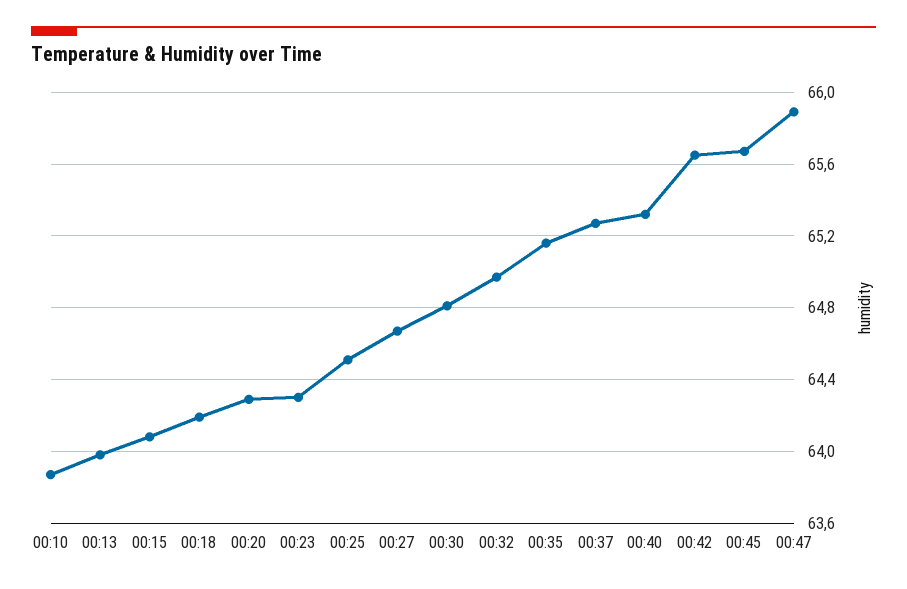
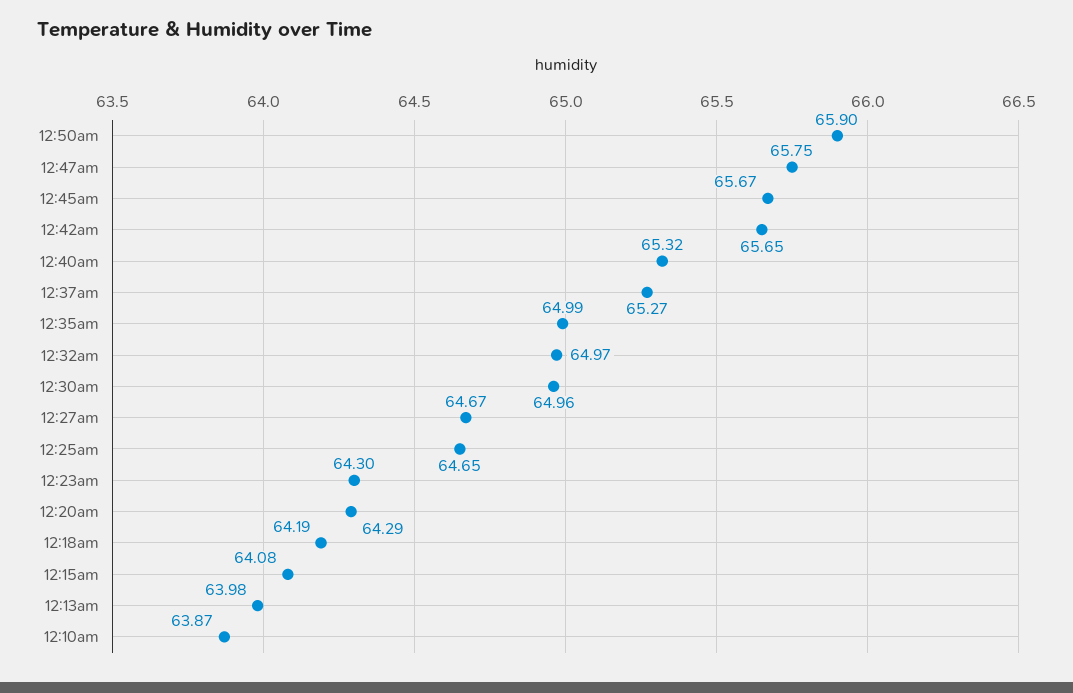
00:25: 64.5 -> 64.65
00:30: 64.8 -> 64.96
00:35: 65.15 -> 64.99
00:47: 65.9 -> 65.75
12:50am: none -> 65.9

